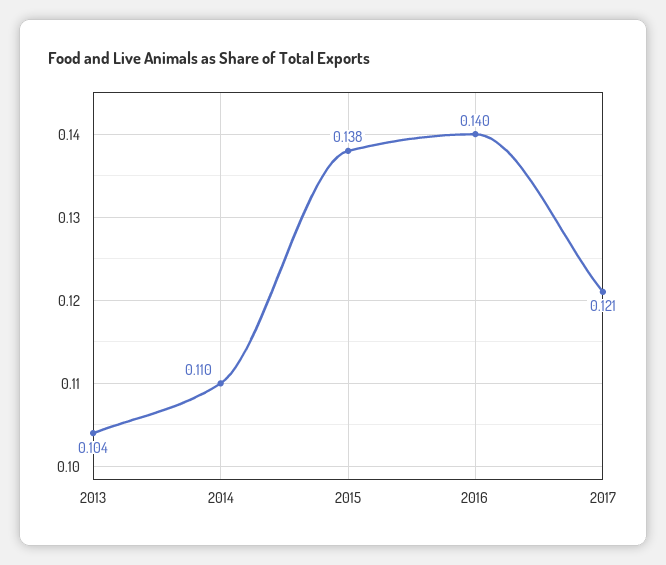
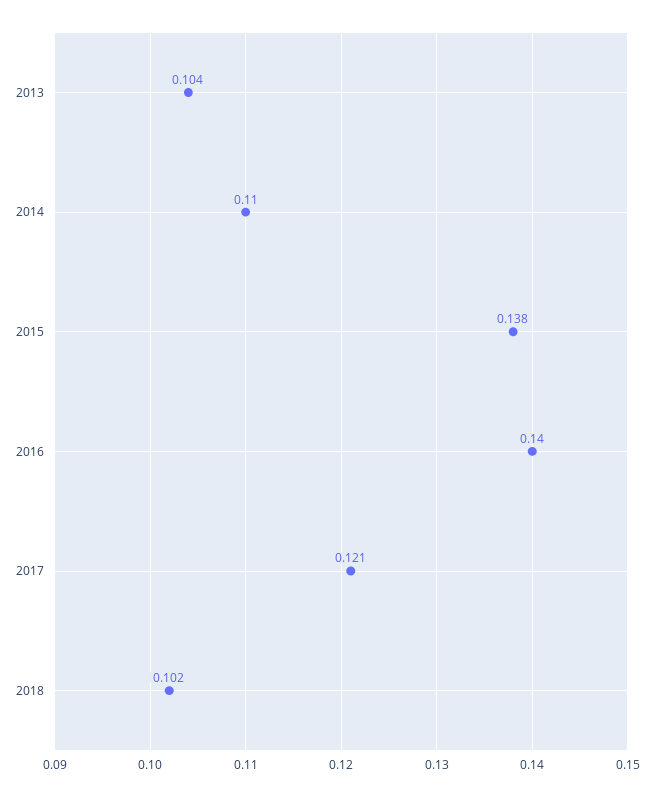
2018: none -> 0.102

